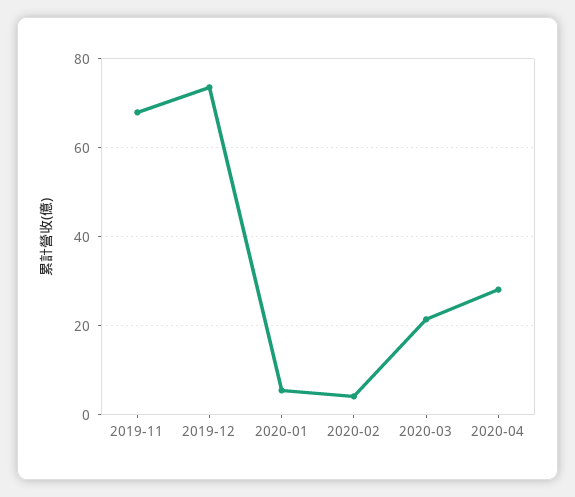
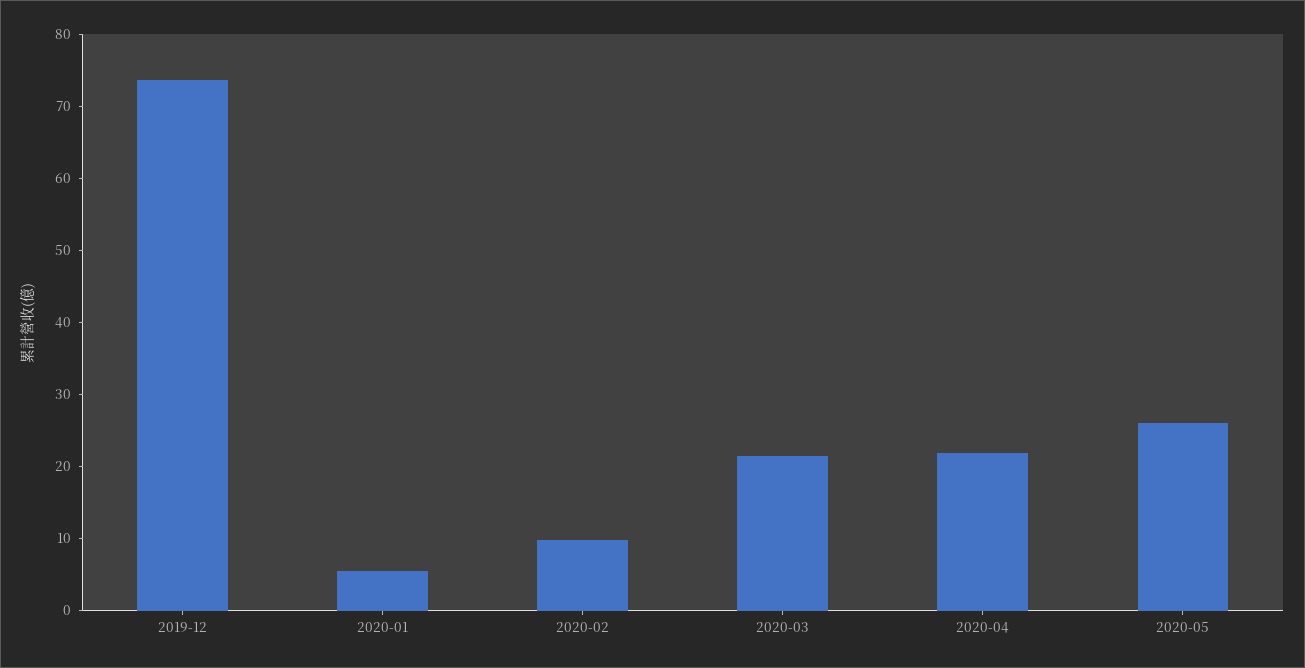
2019-11: 68 -> none
2020-02: 4 -> 10
2020-04: 28 -> 22
2020-05: none -> 26

